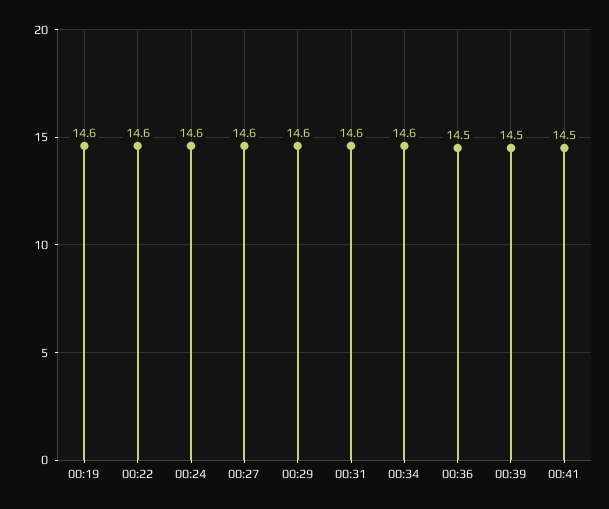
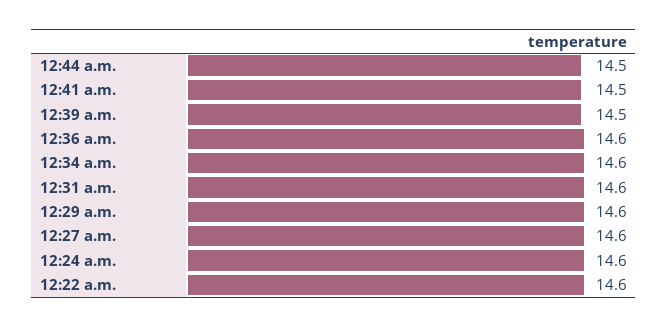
00:19: 14.6 -> none
00:36: 14.5 -> 14.6
12:44 a.m.: none -> 14.5

